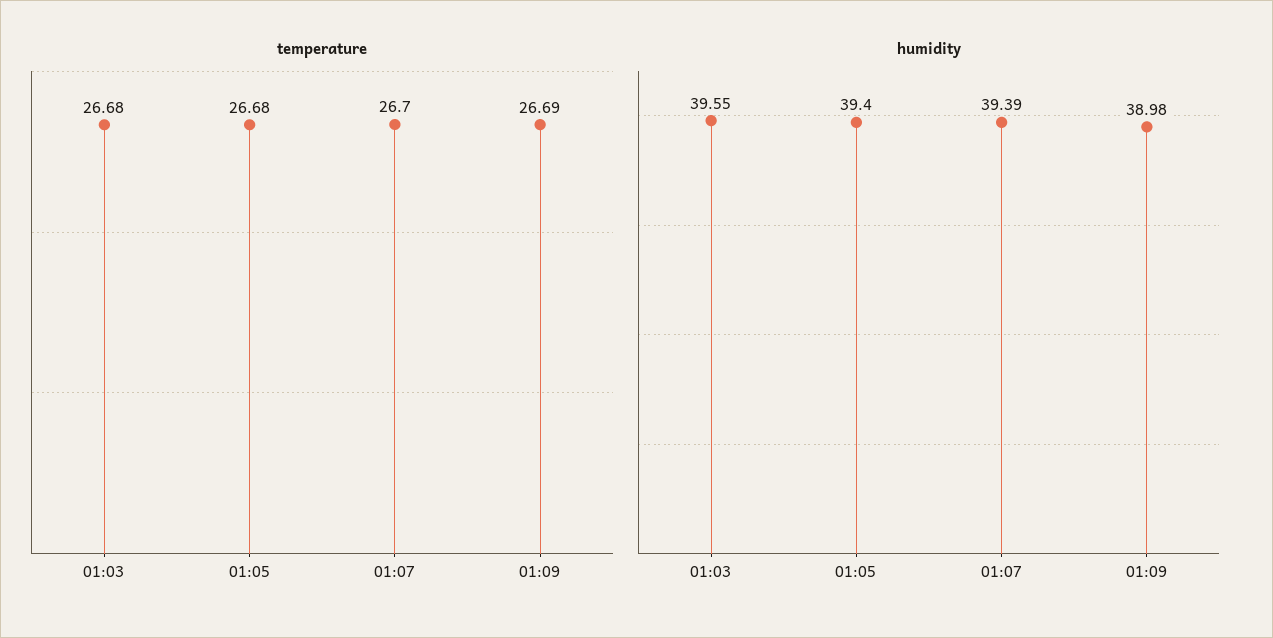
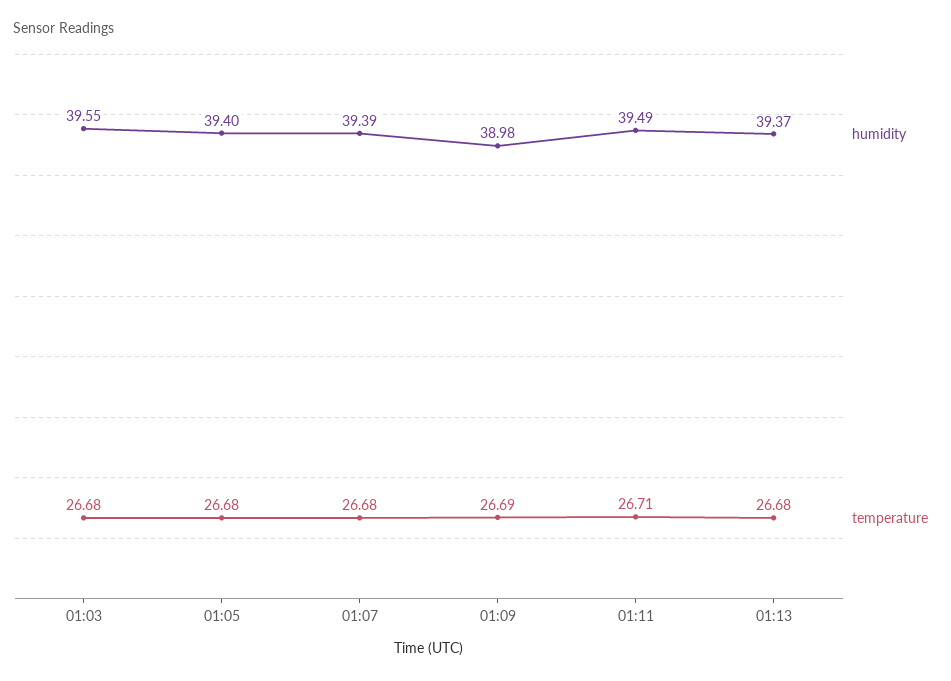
temperature, 01:07: 26.7 -> 26.68
humidity, 01:11: none -> 39.49
temperature, 01:11: none -> 26.71
humidity, 01:13: none -> 39.37
temperature, 01:13: none -> 26.68

